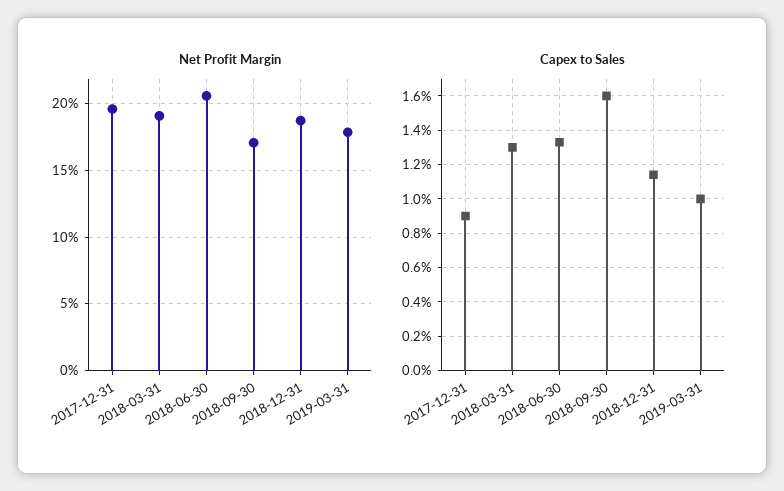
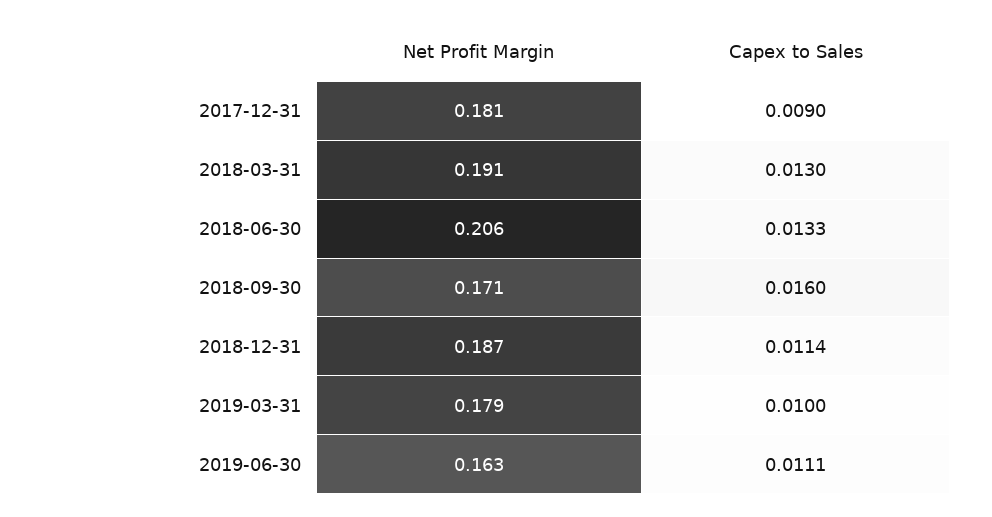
Net Profit Margin, 2017-12-31: 0.195 -> 0.181
Net Profit Margin, 2019-06-30: none -> 0.163
Capex to Sales, 2019-06-30: none -> 0.0111

